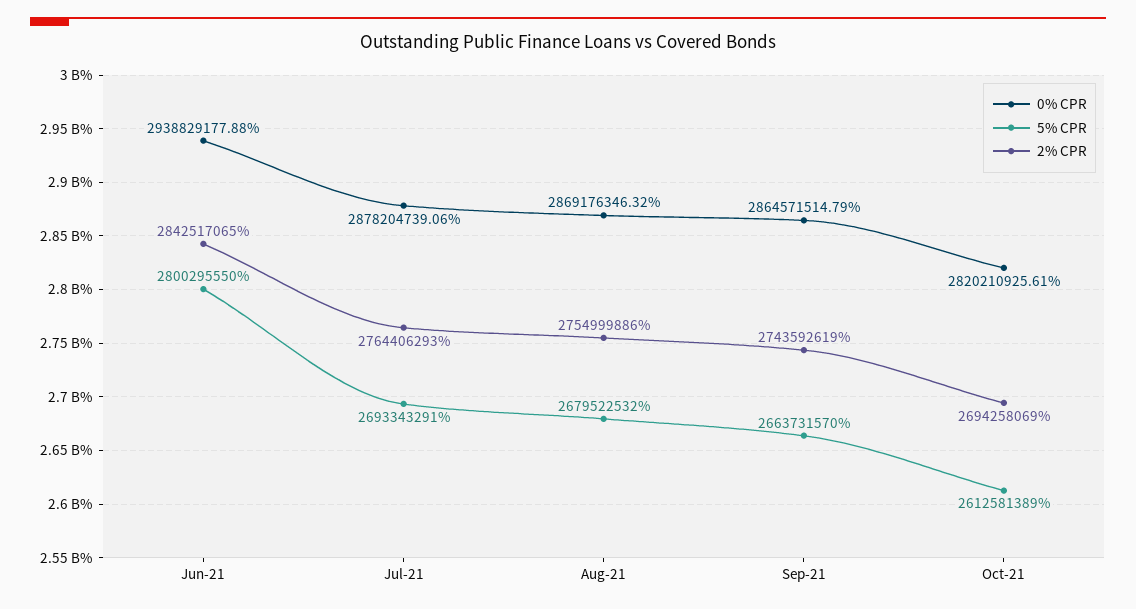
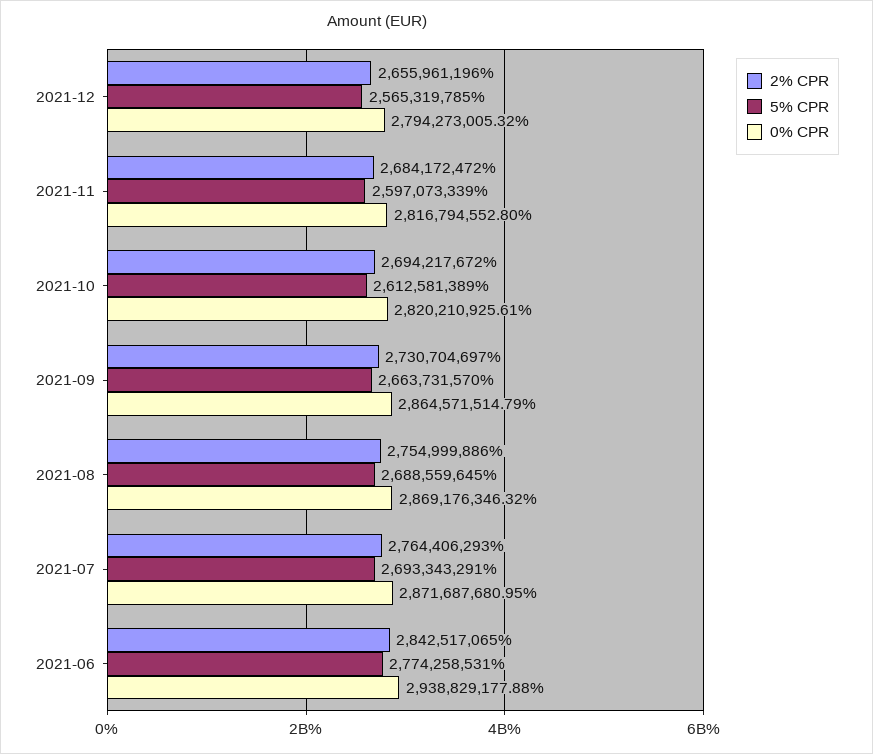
5% CPR, Jun-21: 2800295550 -> 2774258531
0% CPR, Jul-21: 2878204739.06 -> 2871687680.95
5% CPR, Aug-21: 2679522532 -> 2688559645
2% CPR, Sep-21: 2743592619 -> 2730704697
2% CPR, Oct-21: 2694258069 -> 2694217672
2% CPR, 2021-12: none -> 2655961196
5% CPR, 2021-12: none -> 2565319785
0% CPR, 2021-12: none -> 2794273005.32
2% CPR, 2021-11: none -> 2684172472
5% CPR, 2021-11: none -> 2597073339
0% CPR, 2021-11: none -> 2816794552.8

